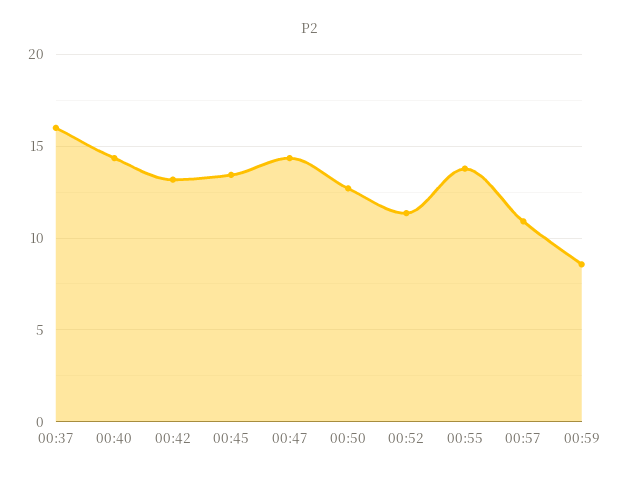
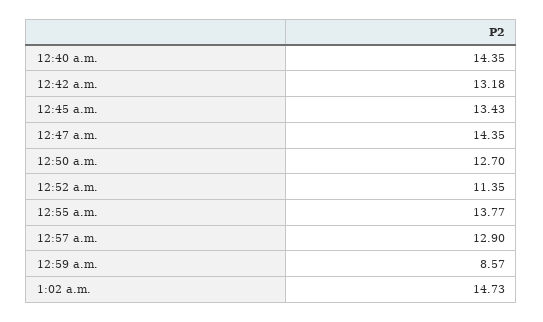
00:37: 16 -> none
00:57: 11 -> 12.9
1:02 a.m.: none -> 14.73

